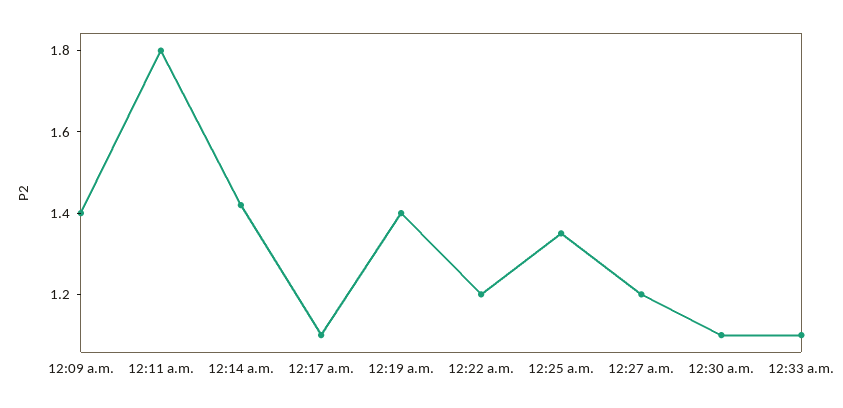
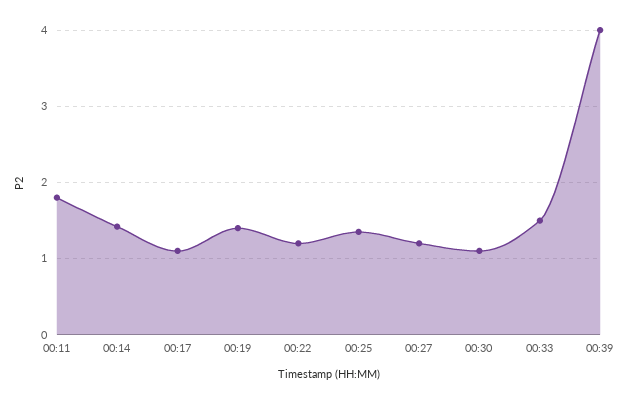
12:09 a.m.: 1.4 -> none
12:33 a.m.: 1.1 -> 1.5
00:39: none -> 4

